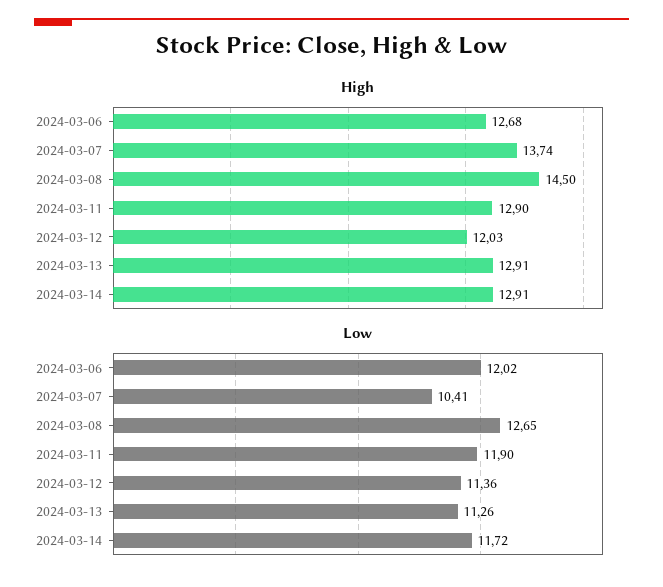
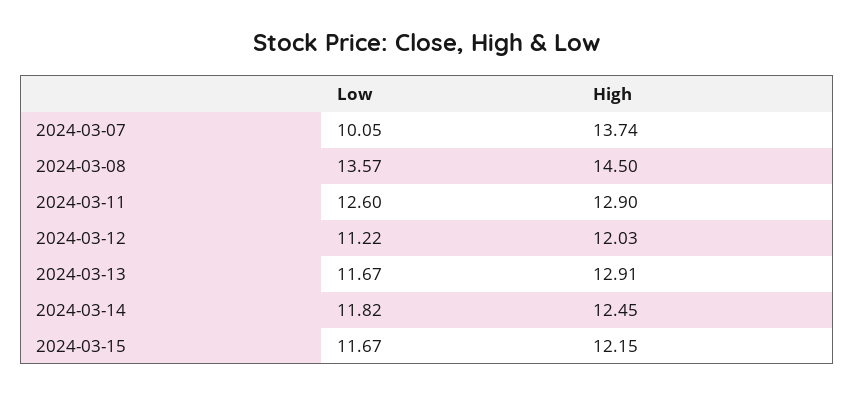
High, 2024-03-06: 12.68 -> none
High, 2024-03-14: 12.91 -> 12.45
Low, 2024-03-06: 12.02 -> none
Low, 2024-03-07: 10.41 -> 10.05
Low, 2024-03-08: 12.65 -> 13.57
Low, 2024-03-11: 11.9 -> 12.6
Low, 2024-03-12: 11.36 -> 11.22
Low, 2024-03-13: 11.26 -> 11.67
Low, 2024-03-14: 11.72 -> 11.82
Low, 2024-03-15: none -> 11.67
High, 2024-03-15: none -> 12.15

